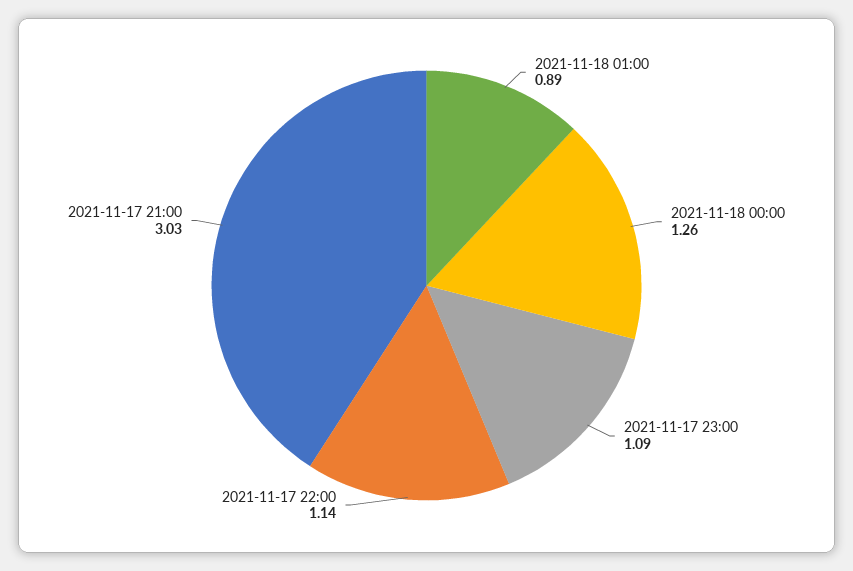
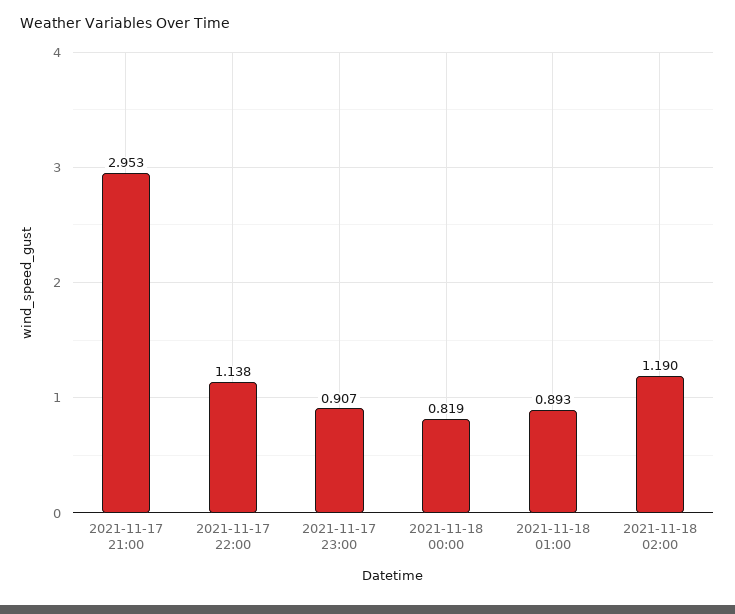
2021-11-18 00:00: 1.26 -> 0.819
2021-11-17 23:00: 1.09 -> 0.907
2021-11-17 21:00: 3.03 -> 2.953
2021-11-18 02:00: none -> 1.19

